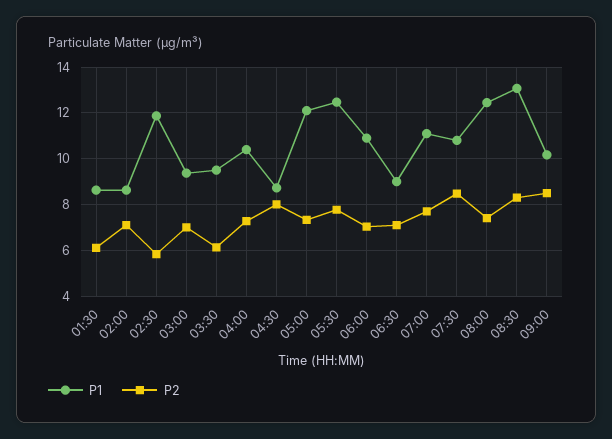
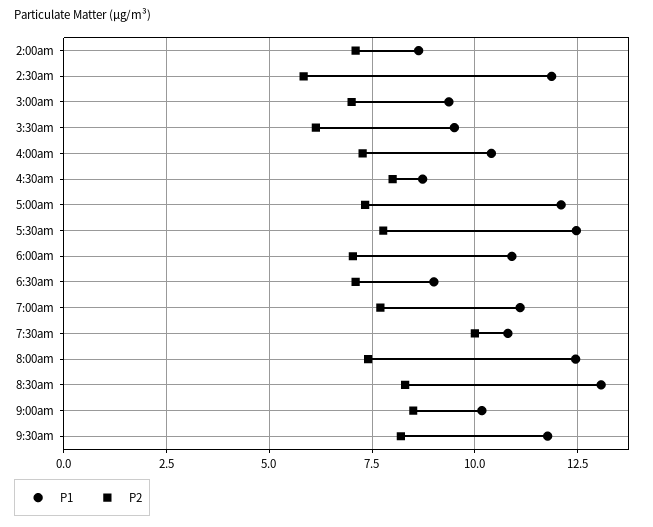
P1, 01:30: 8.5 -> none
P2, 01:30: 6 -> none
P2, 07:30: 8.5 -> 10
P1, 9:30am: none -> 11.75
P2, 9:30am: none -> 8.25

